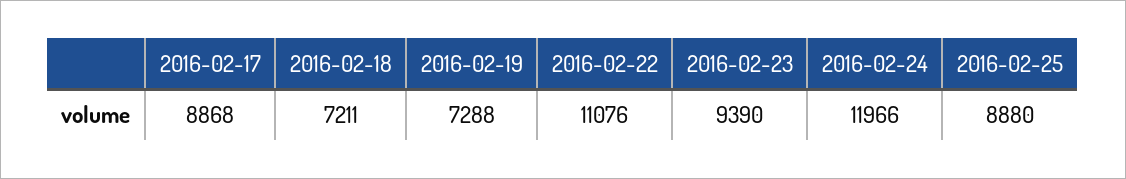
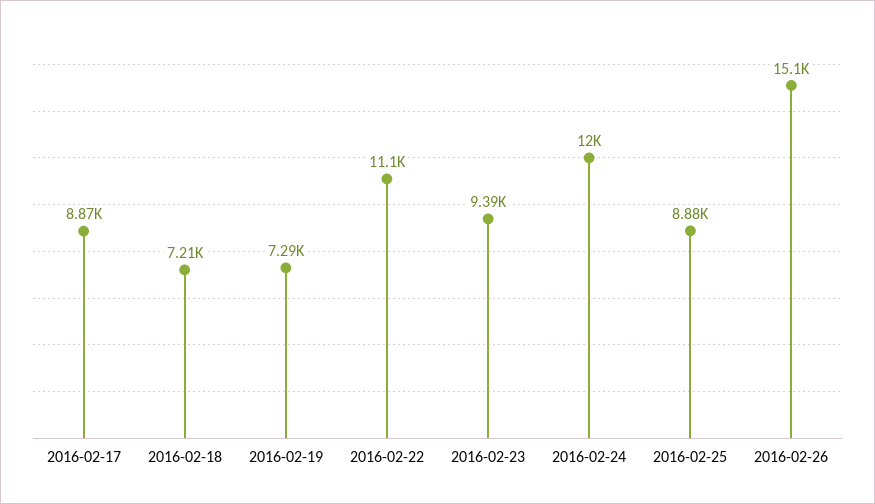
2016-02-26: none -> 15100

